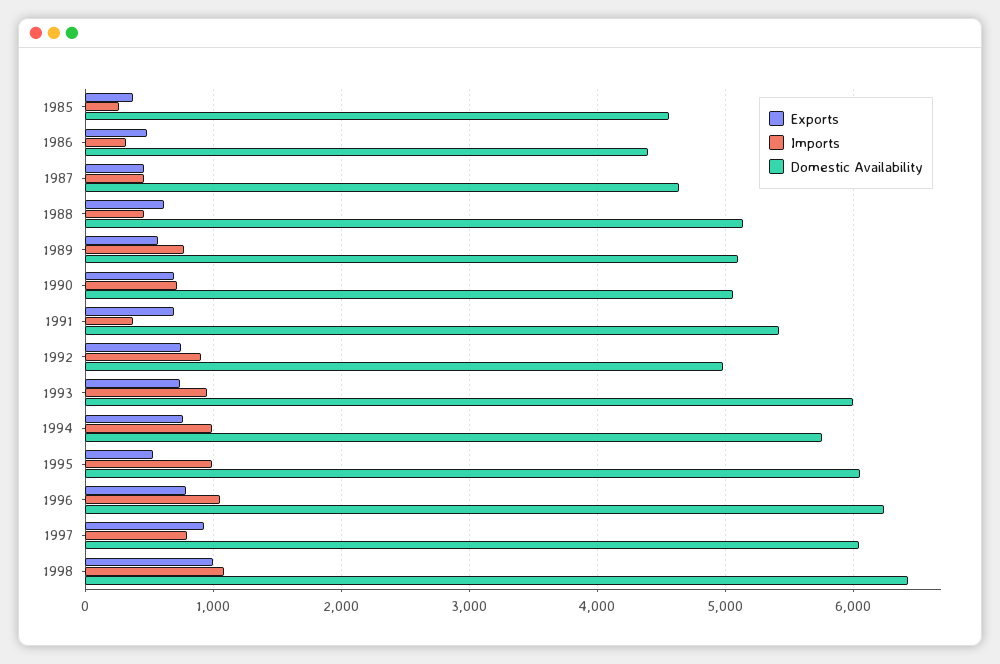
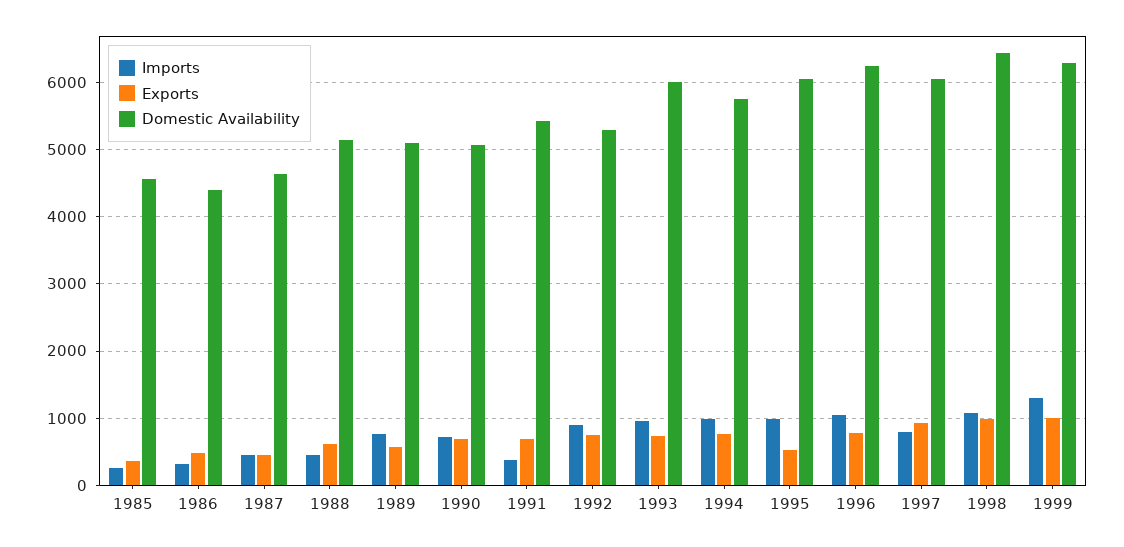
Domestic Availability, 1992: 5000 -> 5300
Imports, 1999: none -> 1300
Exports, 1999: none -> 1000
Domestic Availability, 1999: none -> 6300

